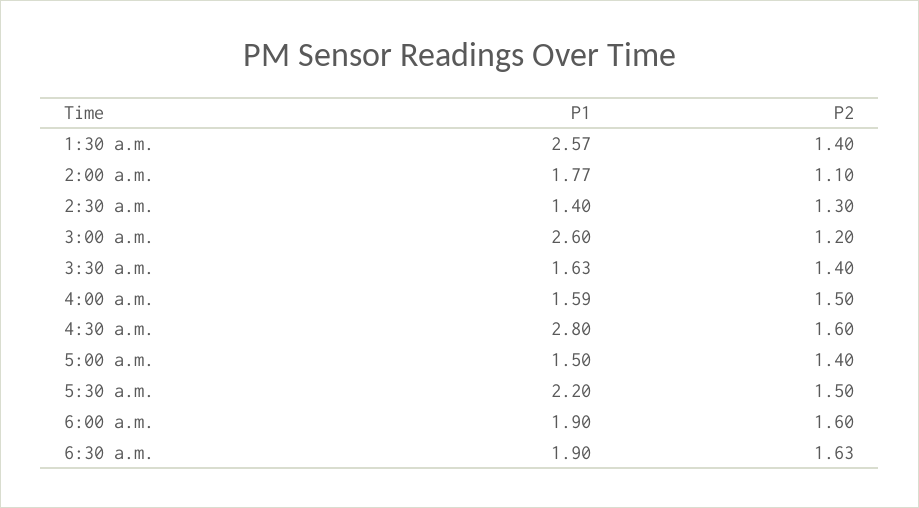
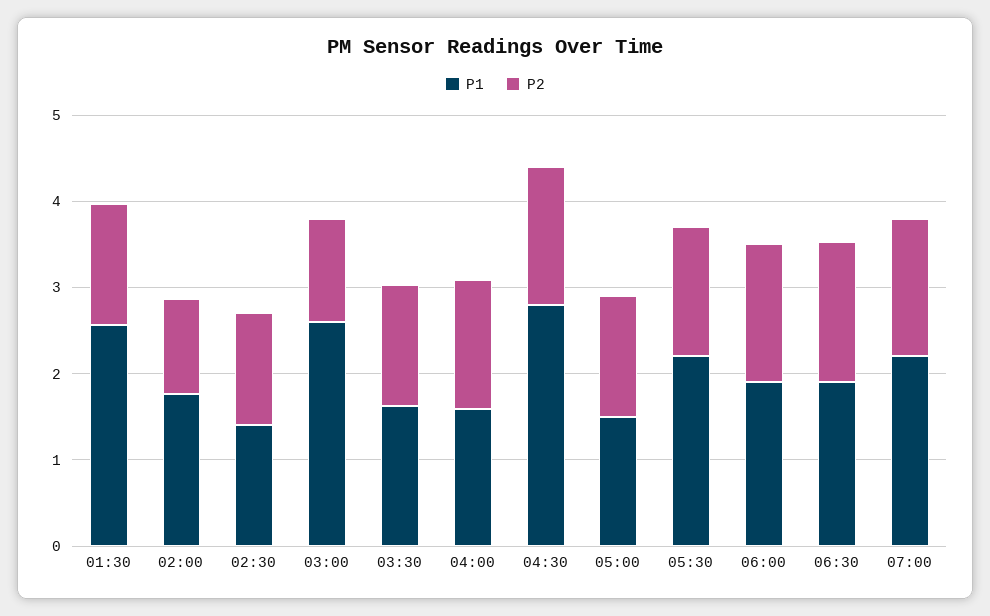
P1, 07:00: none -> 2.2
P2, 07:00: none -> 1.6

